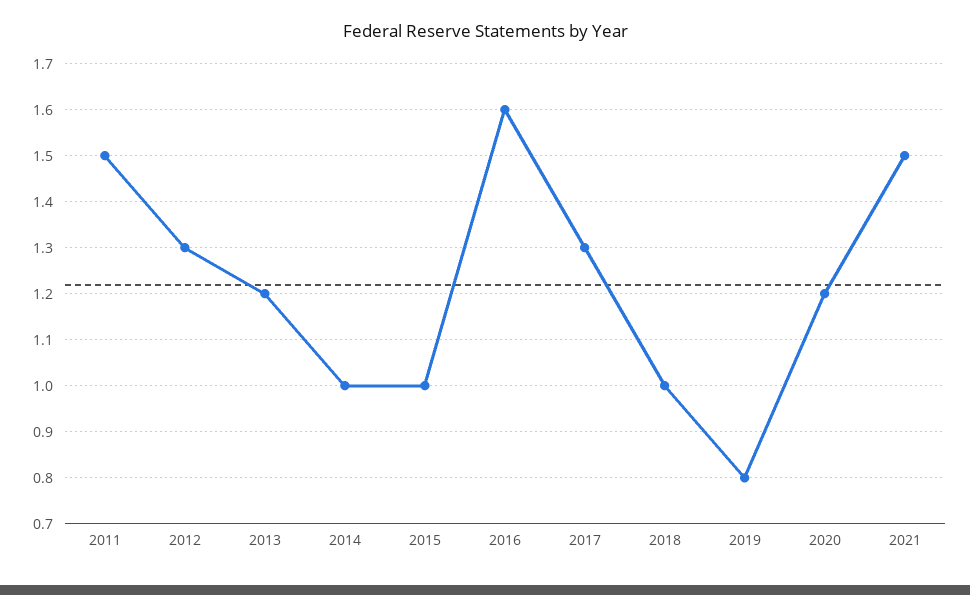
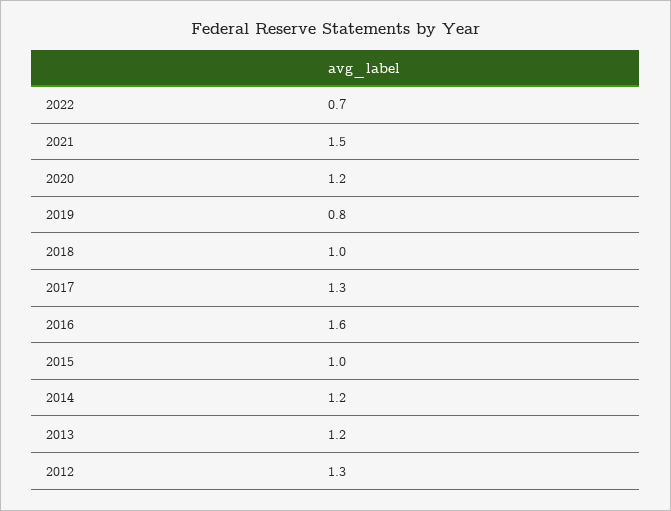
2011: 1.5 -> none
2014: 1 -> 1.2
2022: none -> 0.7

